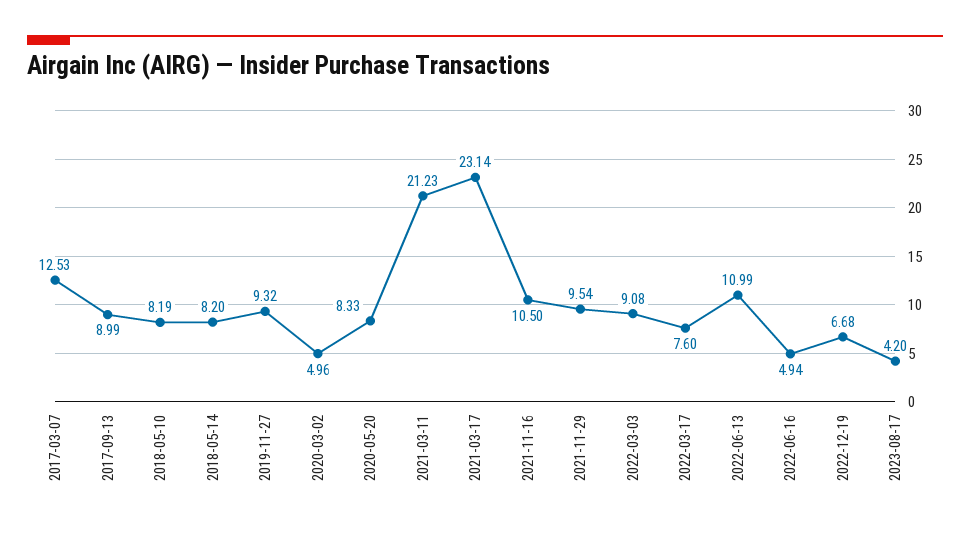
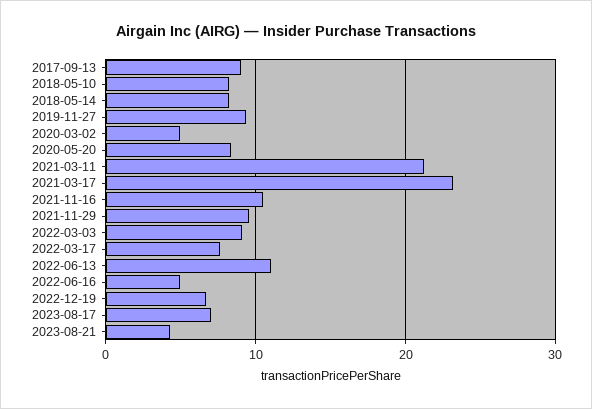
2017-03-07: 12.53 -> none
2023-08-17: 4.2 -> 7
2023-08-21: none -> 4

